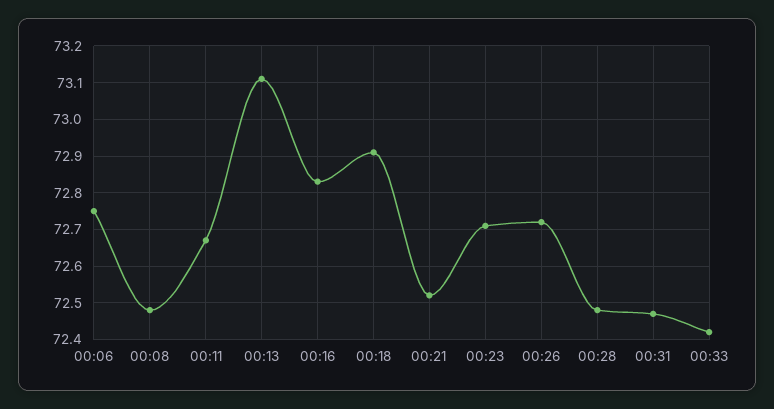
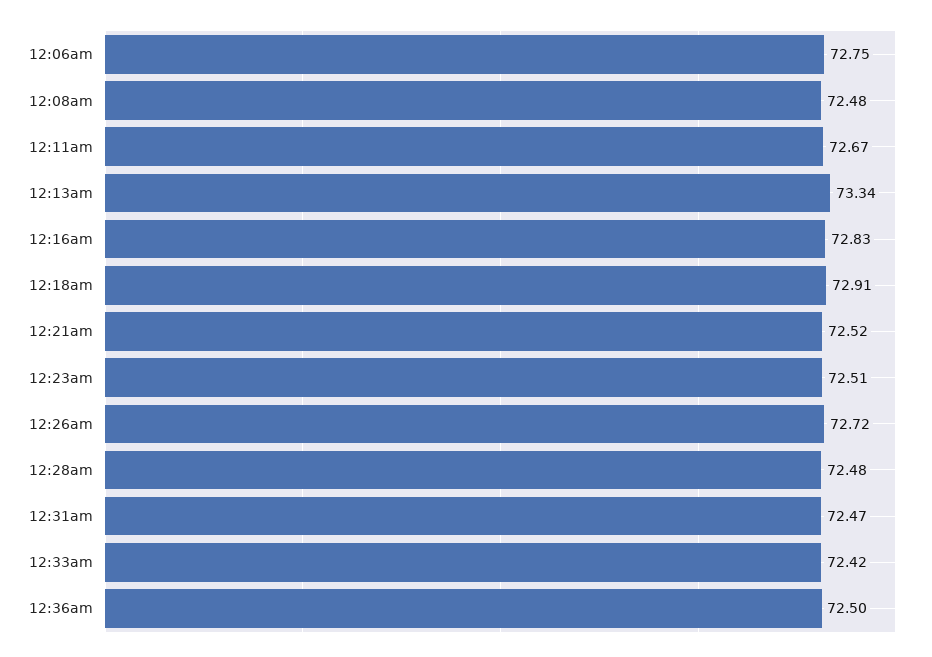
00:13: 73.1 -> 73.34
00:23: 72.7 -> 72.51
12:36am: none -> 72.5

